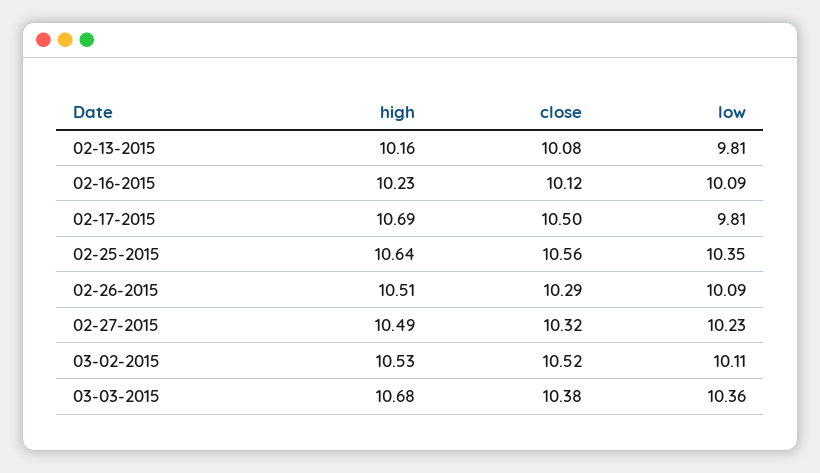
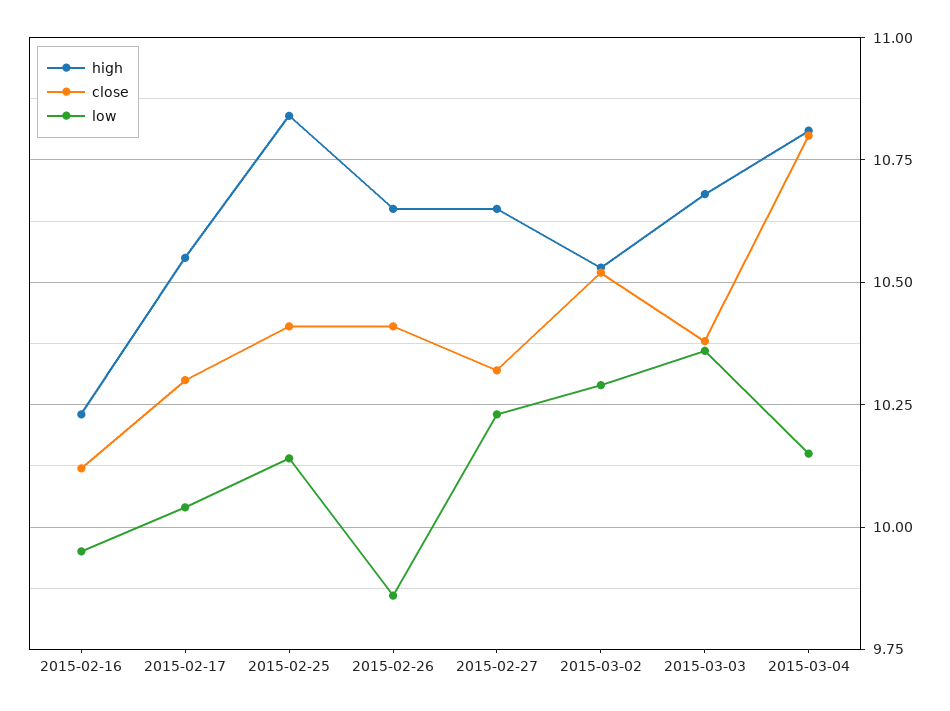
high, 02-13-2015: 10.16 -> none
close, 02-13-2015: 10.08 -> none
low, 02-13-2015: 9.81 -> none
low, 02-16-2015: 10.09 -> 9.95
high, 02-17-2015: 10.69 -> 10.55
close, 02-17-2015: 10.5 -> 10.3
low, 02-17-2015: 9.81 -> 10.05
high, 02-25-2015: 10.64 -> 10.85
close, 02-25-2015: 10.56 -> 10.4
low, 02-25-2015: 10.35 -> 10.15
high, 02-26-2015: 10.51 -> 10.65
close, 02-26-2015: 10.29 -> 10.4
low, 02-26-2015: 10.09 -> 9.85
high, 02-27-2015: 10.49 -> 10.65
low, 03-02-2015: 10.11 -> 10.3
high, 2015-03-04: none -> 10.8
close, 2015-03-04: none -> 10.8
low, 2015-03-04: none -> 10.15

